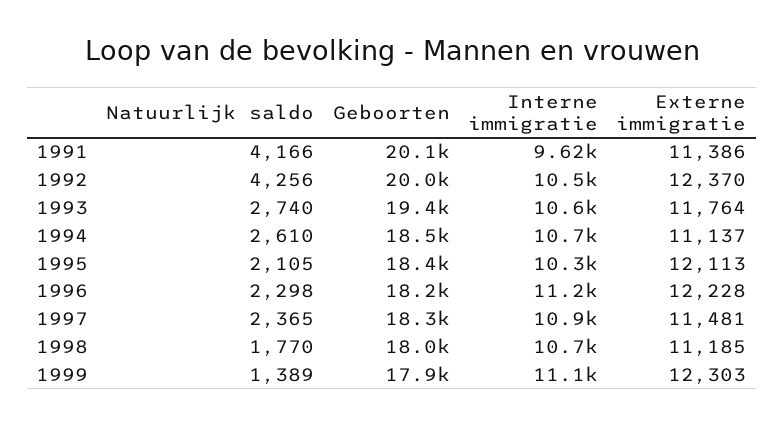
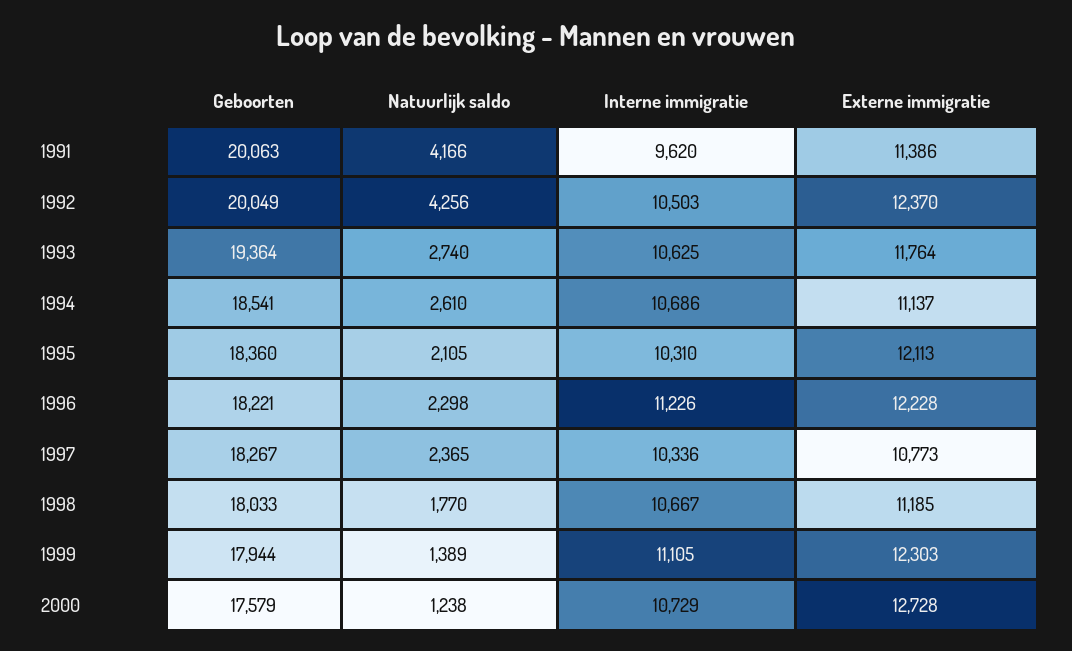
Interne immigratie, 1997: 10900 -> 10336
Externe immigratie, 1997: 11481 -> 10773
Geboorten, 2000: none -> 17579
Natuurlijk saldo, 2000: none -> 1238
Interne immigratie, 2000: none -> 10729
Externe immigratie, 2000: none -> 12728

